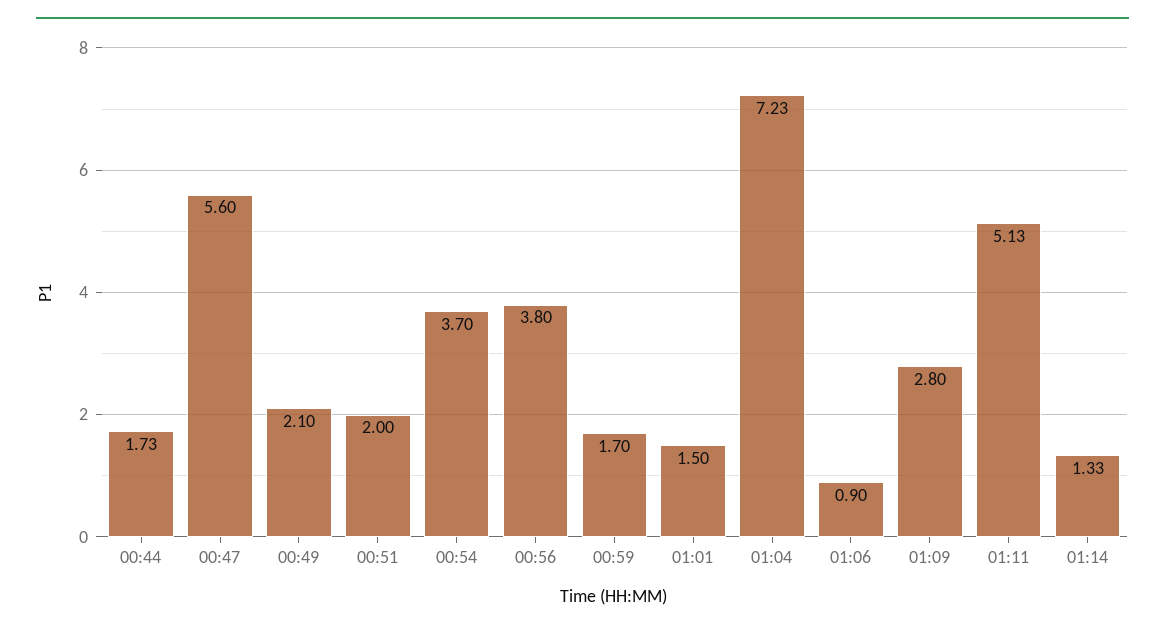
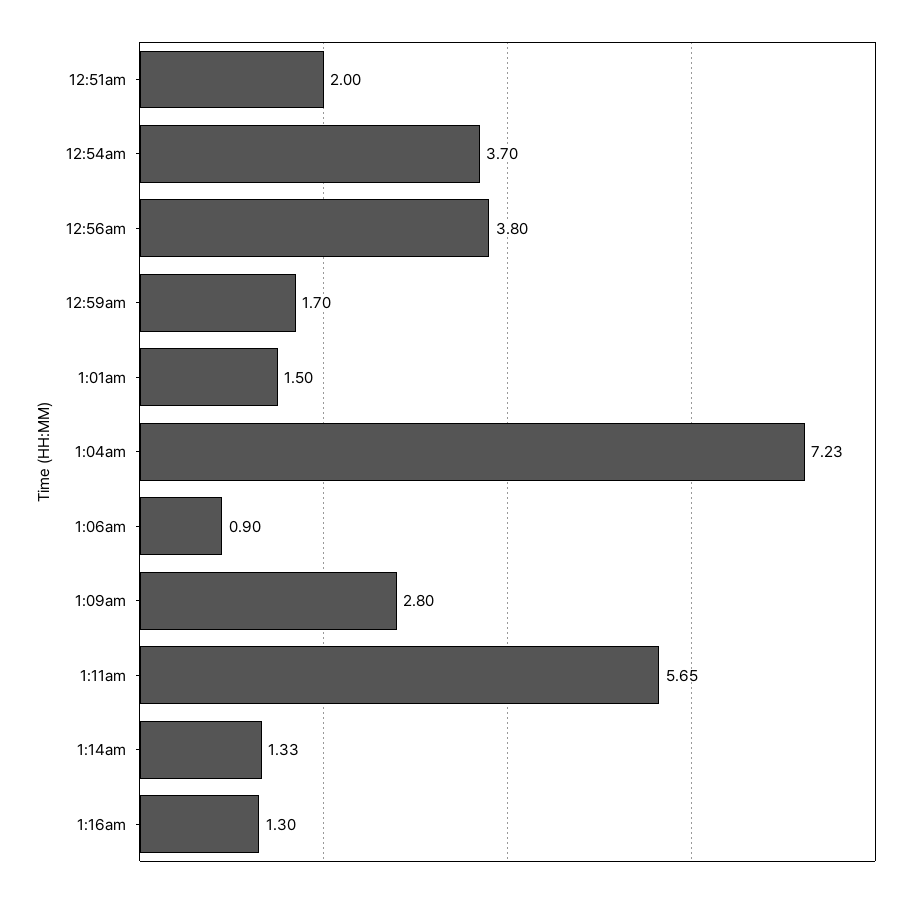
00:44: 1.73 -> none
00:47: 5.6 -> none
00:49: 2.1 -> none
01:11: 5.13 -> 5.65
1:16am: none -> 1.3

